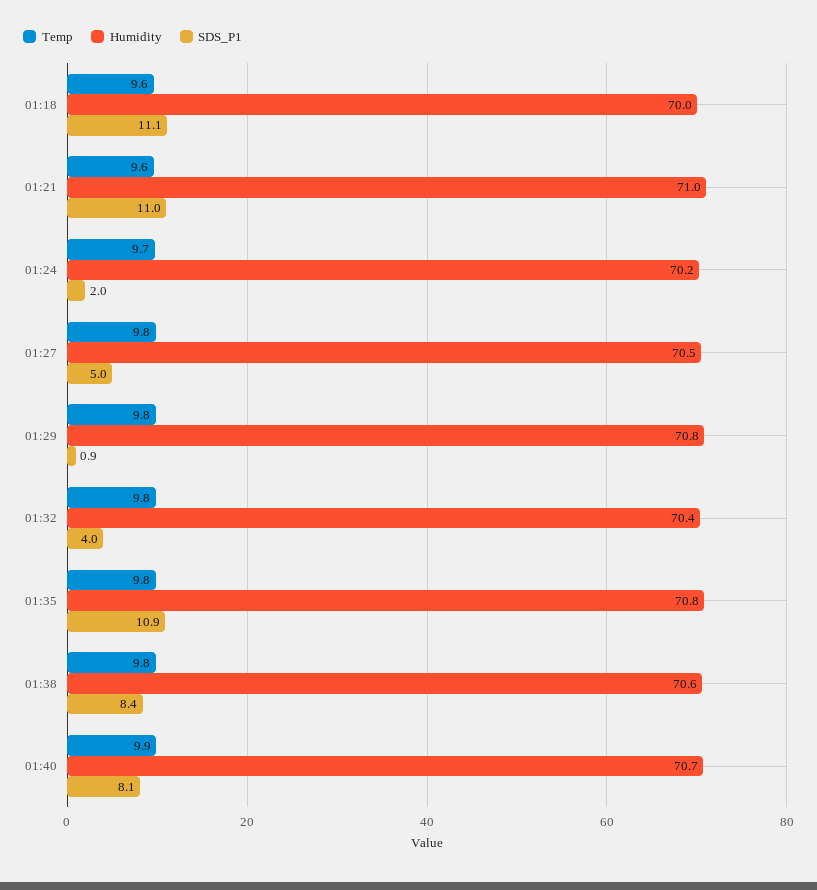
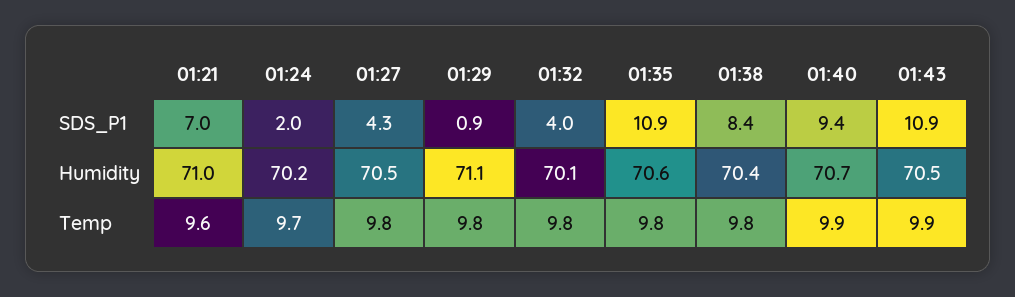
Temp, 01:18: 9.6 -> none
Humidity, 01:18: 70 -> none
SDS_P1, 01:18: 11.1 -> none
SDS_P1, 01:21: 11 -> 7
SDS_P1, 01:27: 5 -> 4.3
Humidity, 01:29: 70.8 -> 71.1
Humidity, 01:32: 70.4 -> 70.1
Humidity, 01:35: 70.8 -> 70.6
Humidity, 01:38: 70.6 -> 70.4
SDS_P1, 01:40: 8.1 -> 9.4
SDS_P1, 01:43: none -> 10.9
Humidity, 01:43: none -> 70.5
Temp, 01:43: none -> 9.9

